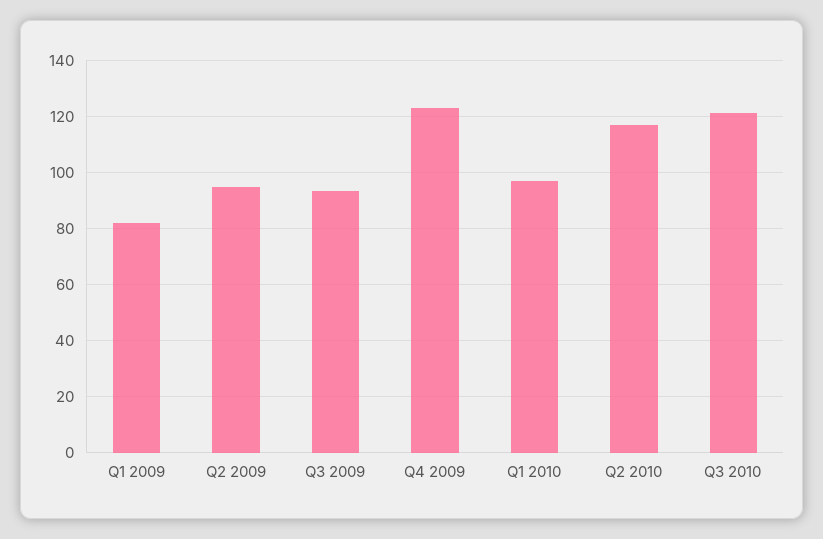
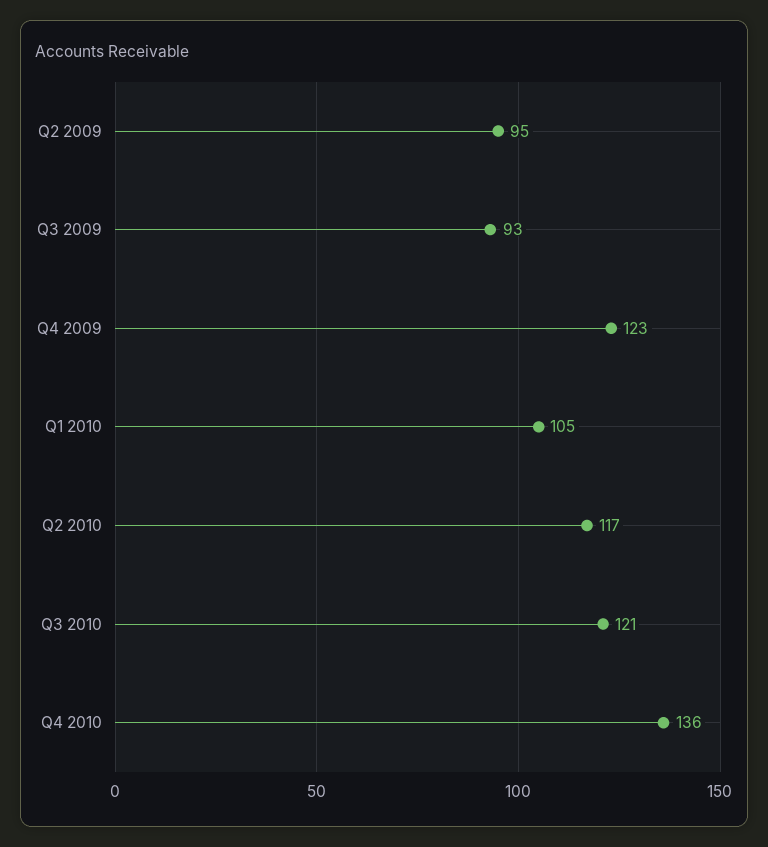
Q1 2009: 82.5 -> none
Q1 2010: 97.5 -> 105
Q4 2010: none -> 136

